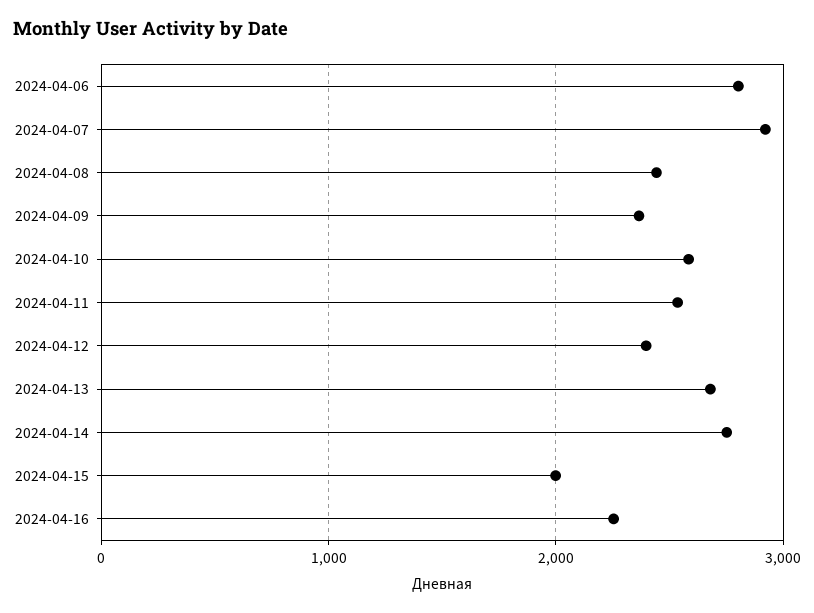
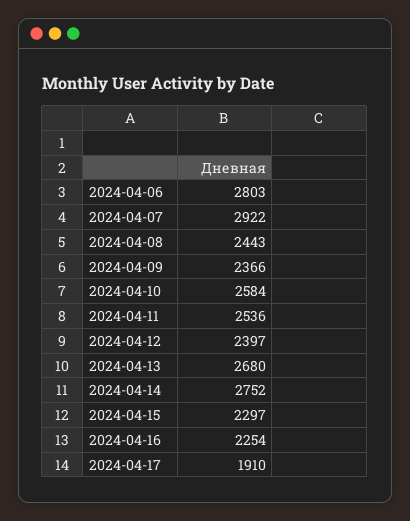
2024-04-15: 2000 -> 2297
2024-04-17: none -> 1910

